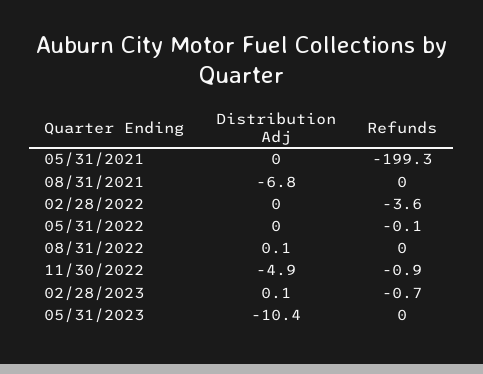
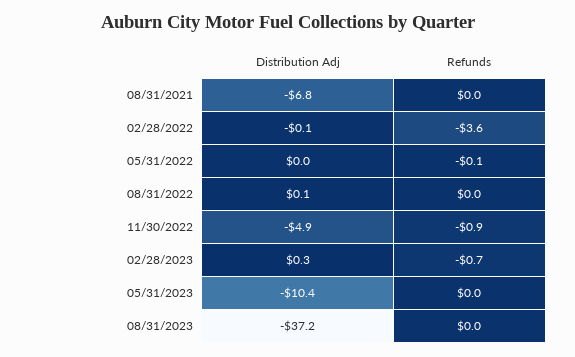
Distribution Adj, 05/31/2021: 0 -> none
Refunds, 05/31/2021: -199.3 -> none
Distribution Adj, 02/28/2022: 0 -> -0.1
Distribution Adj, 02/28/2023: 0.1 -> 0.3
Distribution Adj, 08/31/2023: none -> -37.2
Refunds, 08/31/2023: none -> 0

